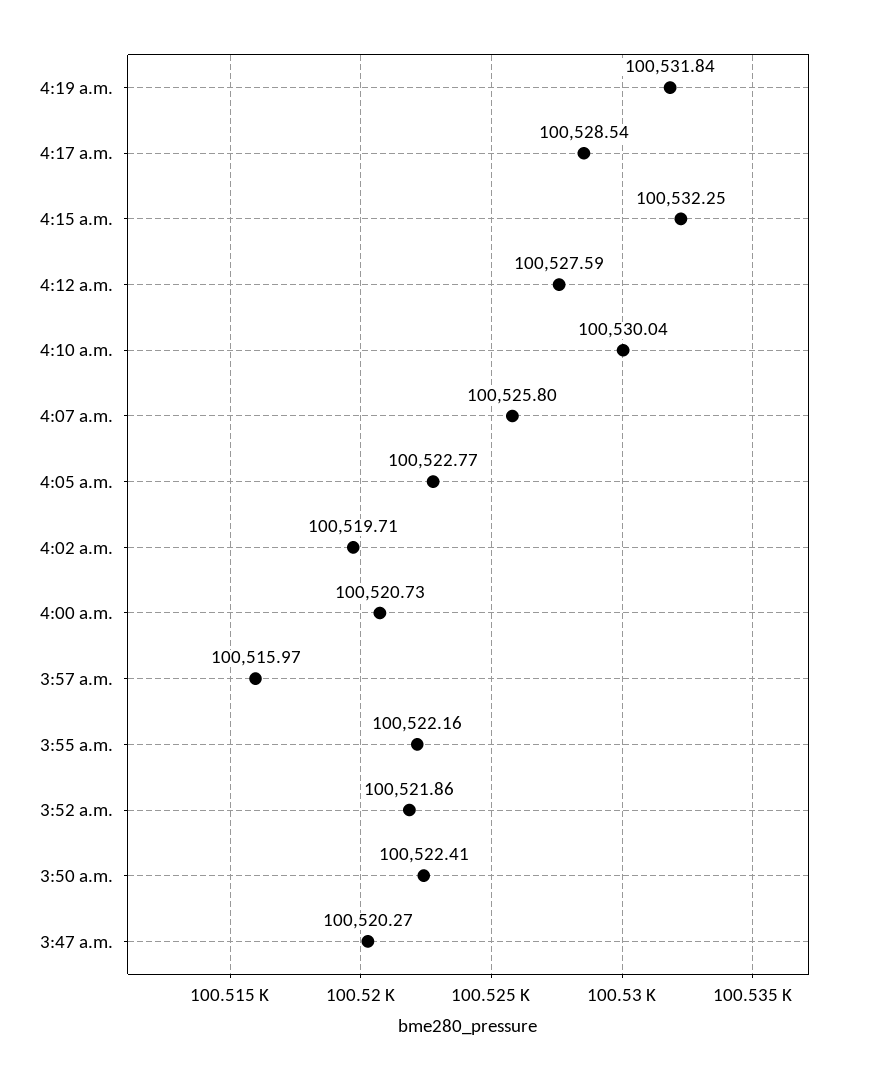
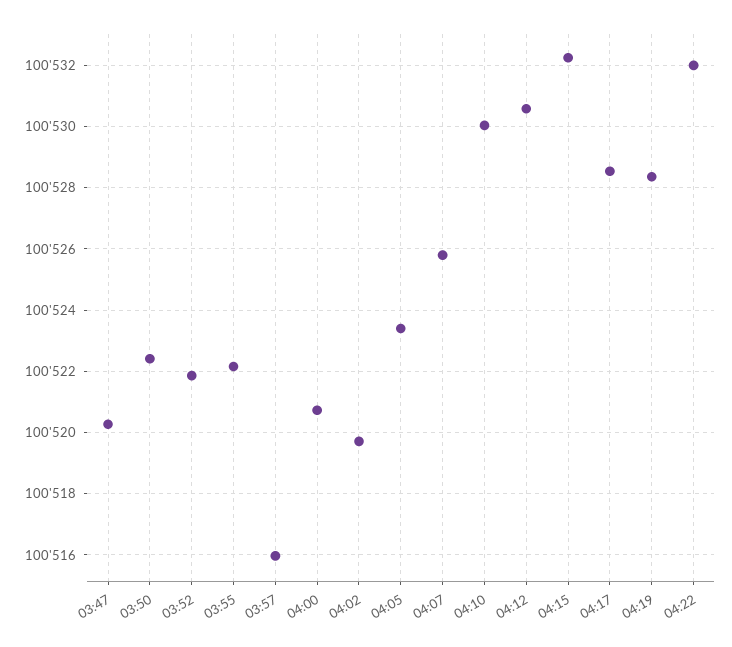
4:19 a.m.: 100531.84 -> 100528.4
4:12 a.m.: 100527.59 -> 100530.6
4:05 a.m.: 100522.77 -> 100523.4
04:22: none -> 100532

